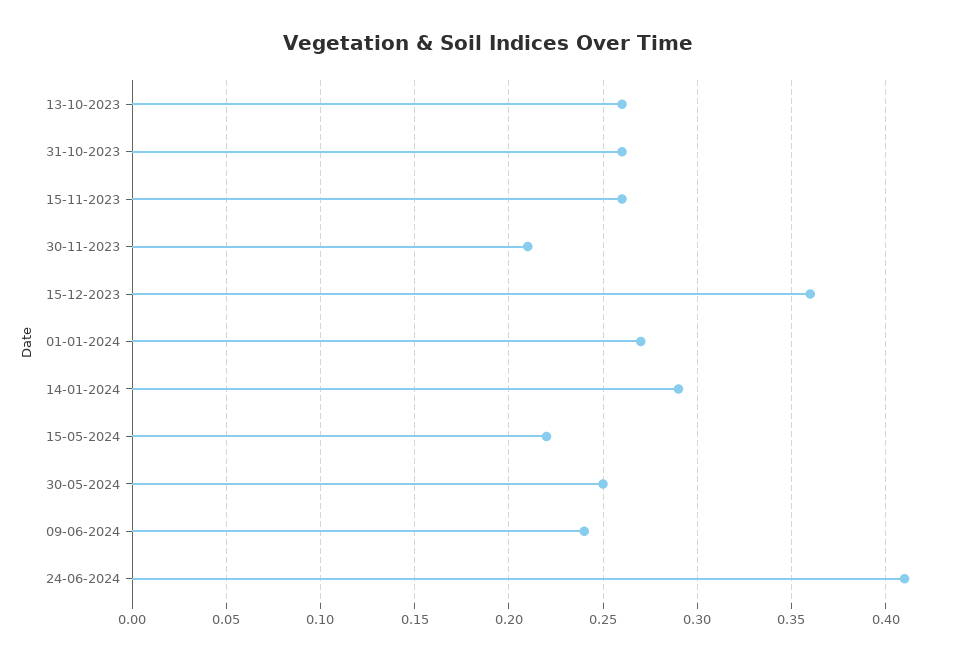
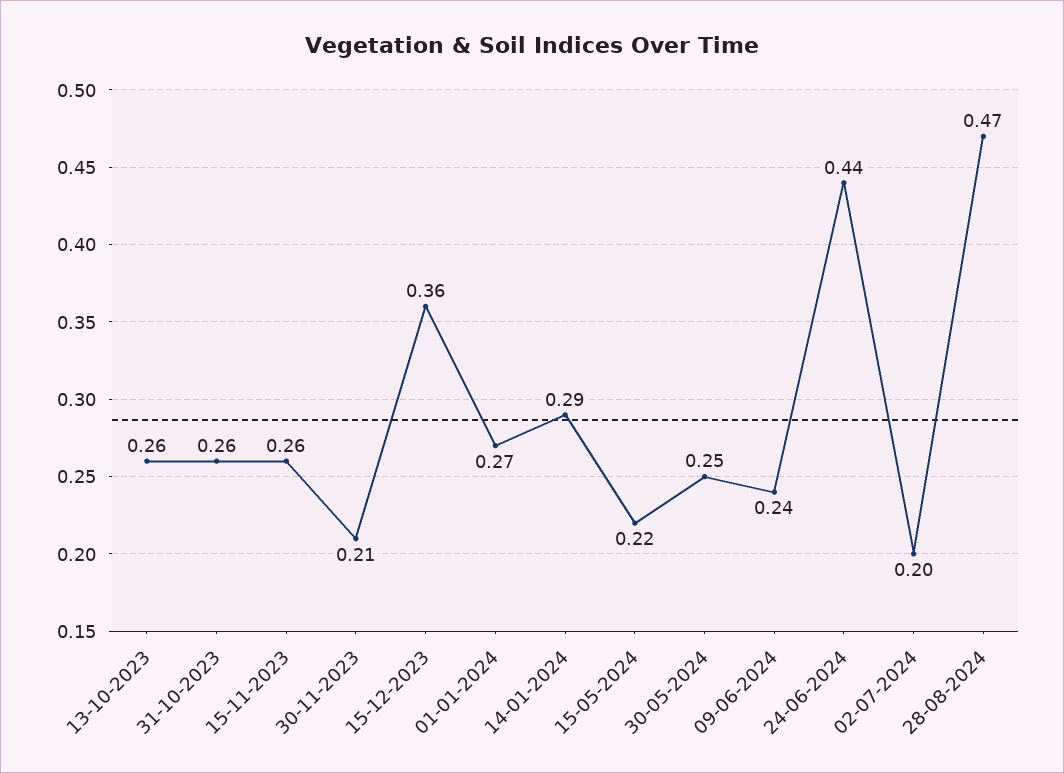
24-06-2024: 0.41 -> 0.44
02-07-2024: none -> 0.2
28-08-2024: none -> 0.47

